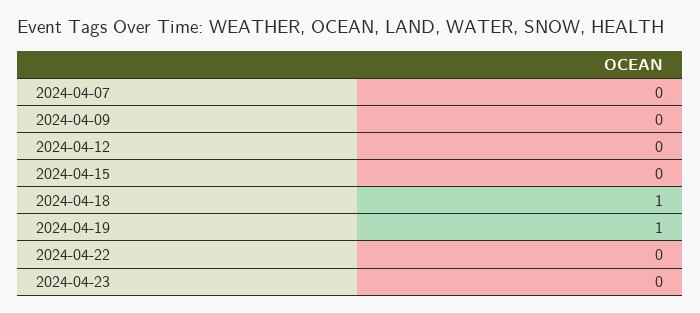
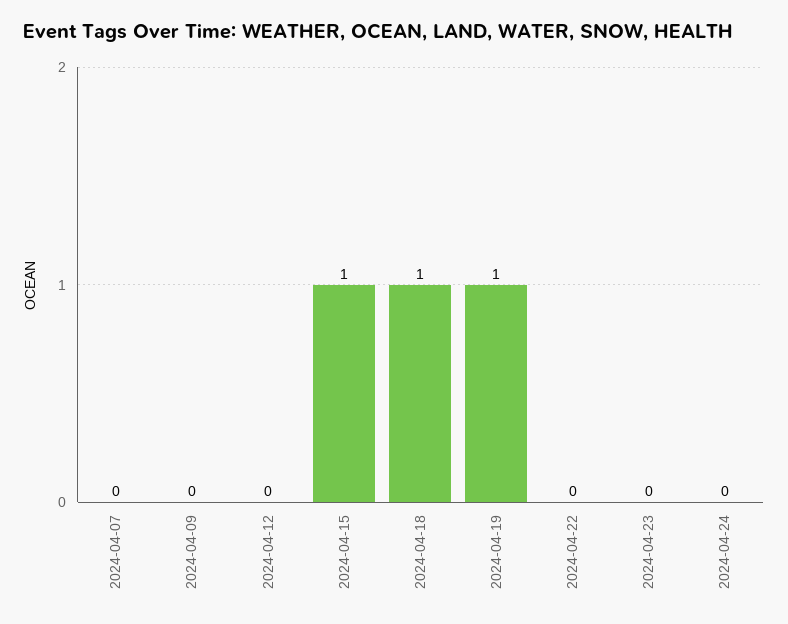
2024-04-15: 0 -> 1
2024-04-24: none -> 0

